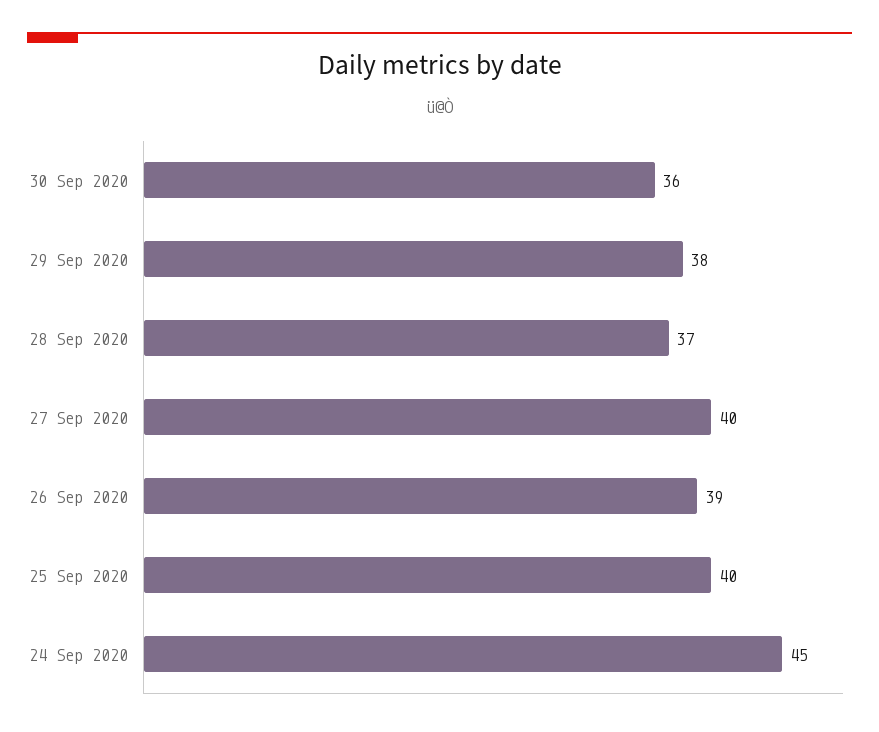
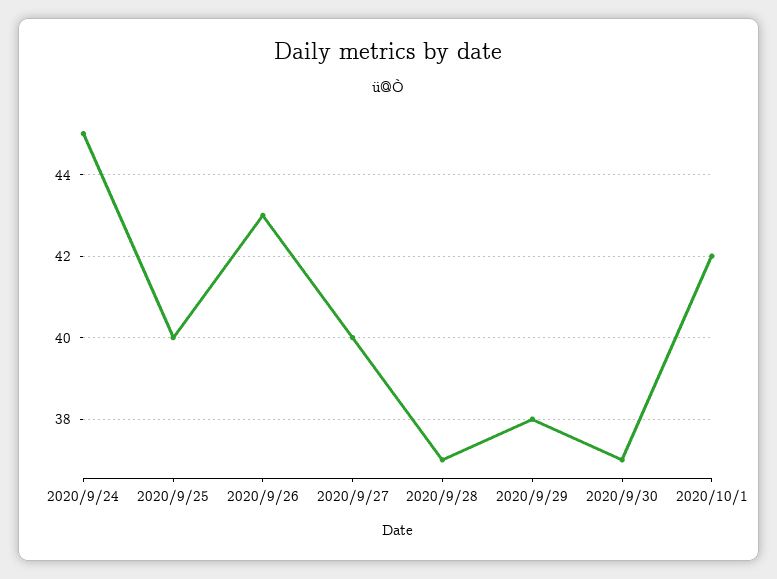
30 Sep 2020: 36 -> 37
26 Sep 2020: 39 -> 43
2020/10/1: none -> 42

